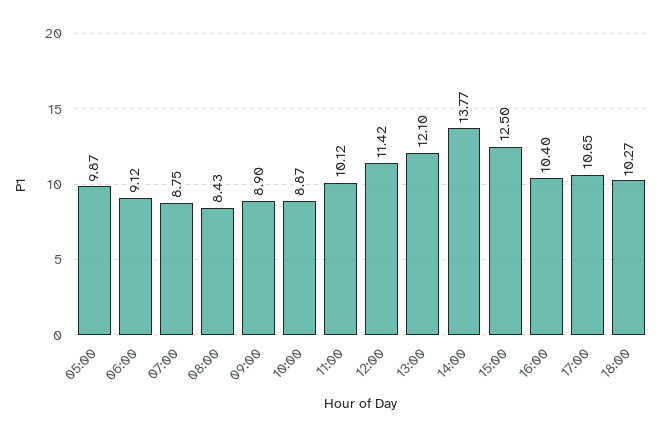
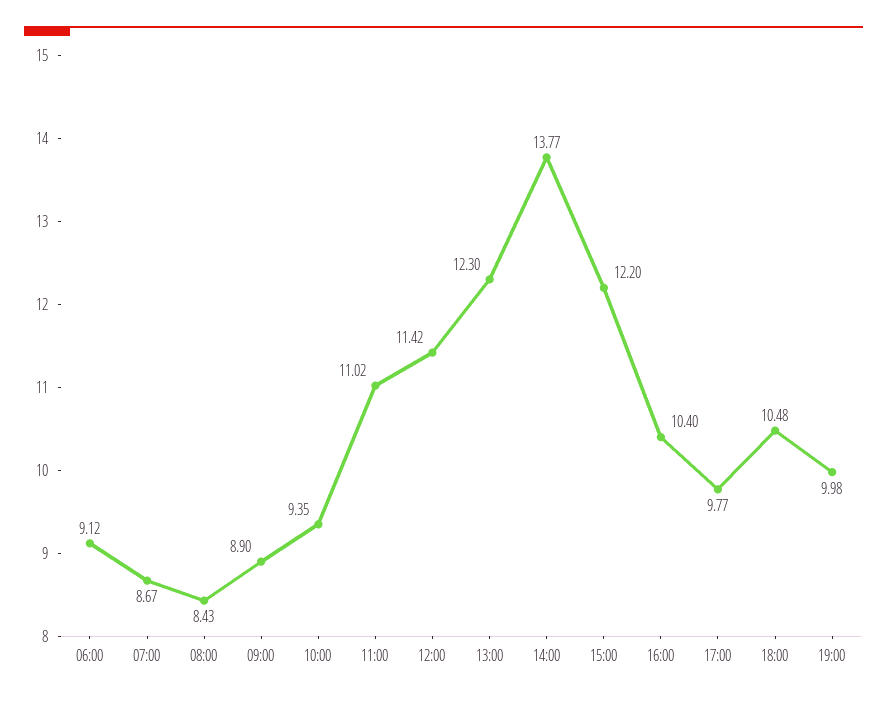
05:00: 9.87 -> none
07:00: 8.75 -> 8.67
10:00: 8.87 -> 9.35
11:00: 10.12 -> 11.02
13:00: 12.1 -> 12.3
15:00: 12.5 -> 12.2
17:00: 10.65 -> 9.77
18:00: 10.27 -> 10.48
19:00: none -> 9.98

